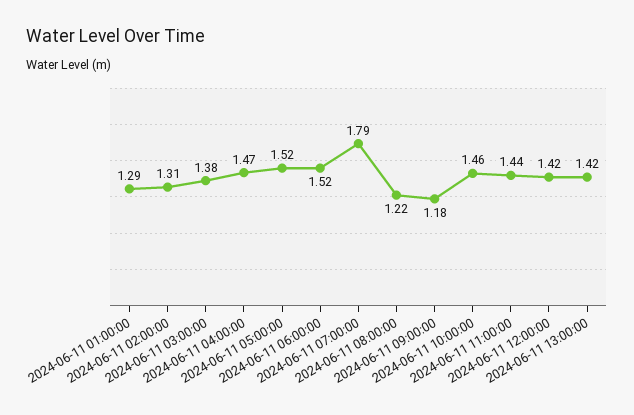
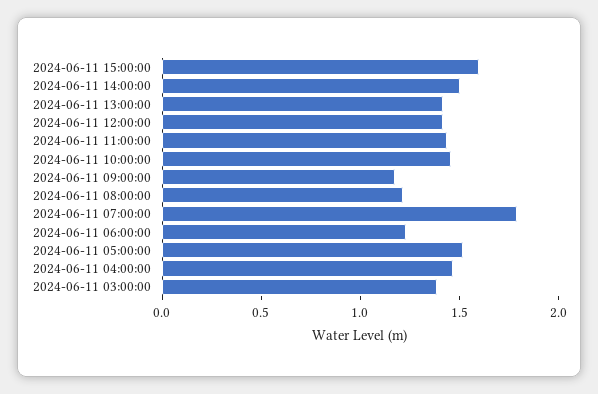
2024-06-11 01:00:00: 1.29 -> none
2024-06-11 02:00:00: 1.31 -> none
2024-06-11 06:00:00: 1.52 -> 1.2
2024-06-11 15:00:00: none -> 1.6
2024-06-11 14:00:00: none -> 1.5

